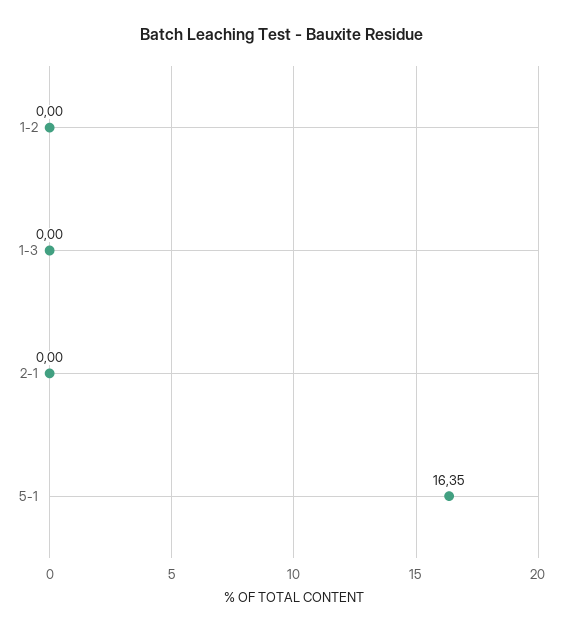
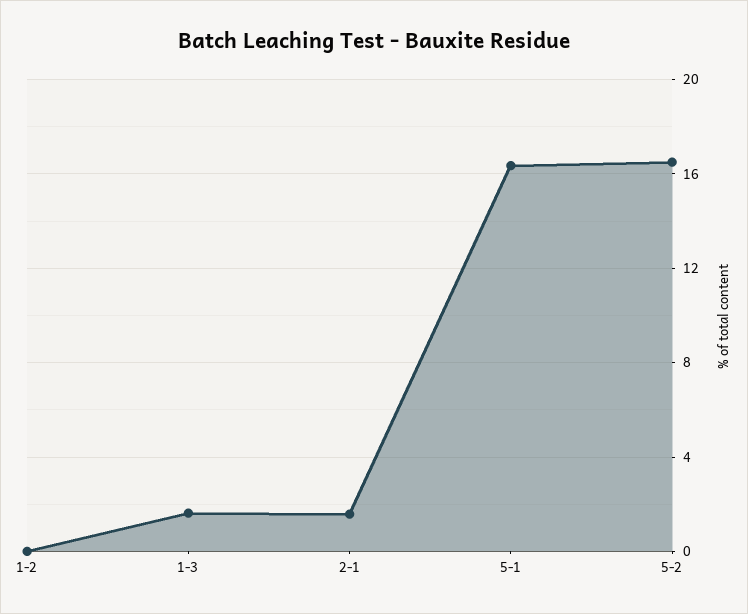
1-3: 0 -> 1.5
2-1: 0 -> 1.5
5-2: none -> 16.5

